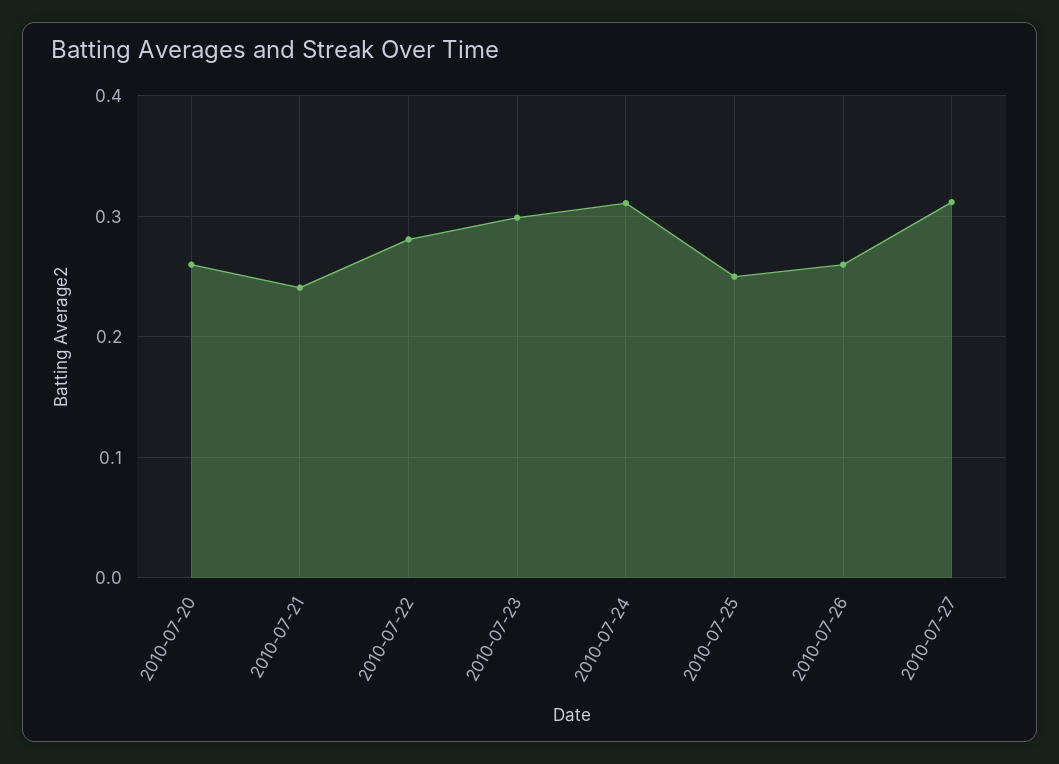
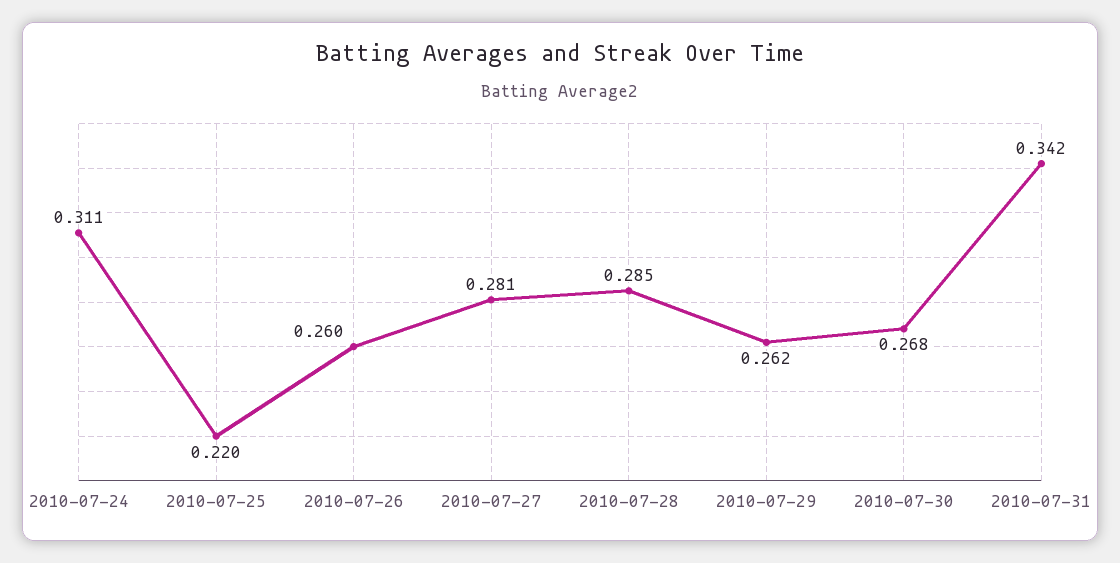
2010-07-20: 0.26 -> none
2010-07-21: 0.24 -> none
2010-07-22: 0.28 -> none
2010-07-23: 0.3 -> none
2010-07-25: 0.25 -> 0.22
2010-07-27: 0.31 -> 0.281
2010-07-28: none -> 0.285
2010-07-29: none -> 0.262
2010-07-30: none -> 0.268
2010-07-31: none -> 0.342

